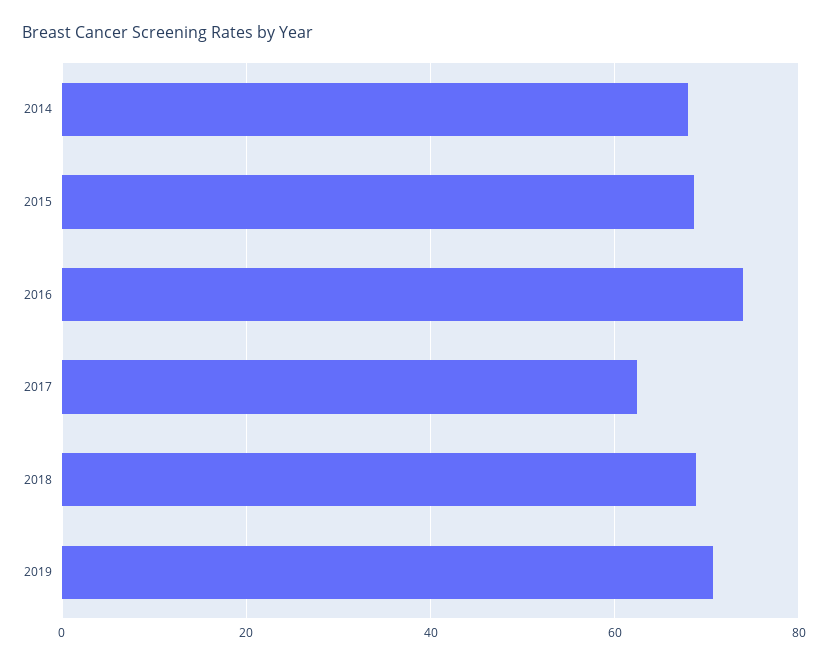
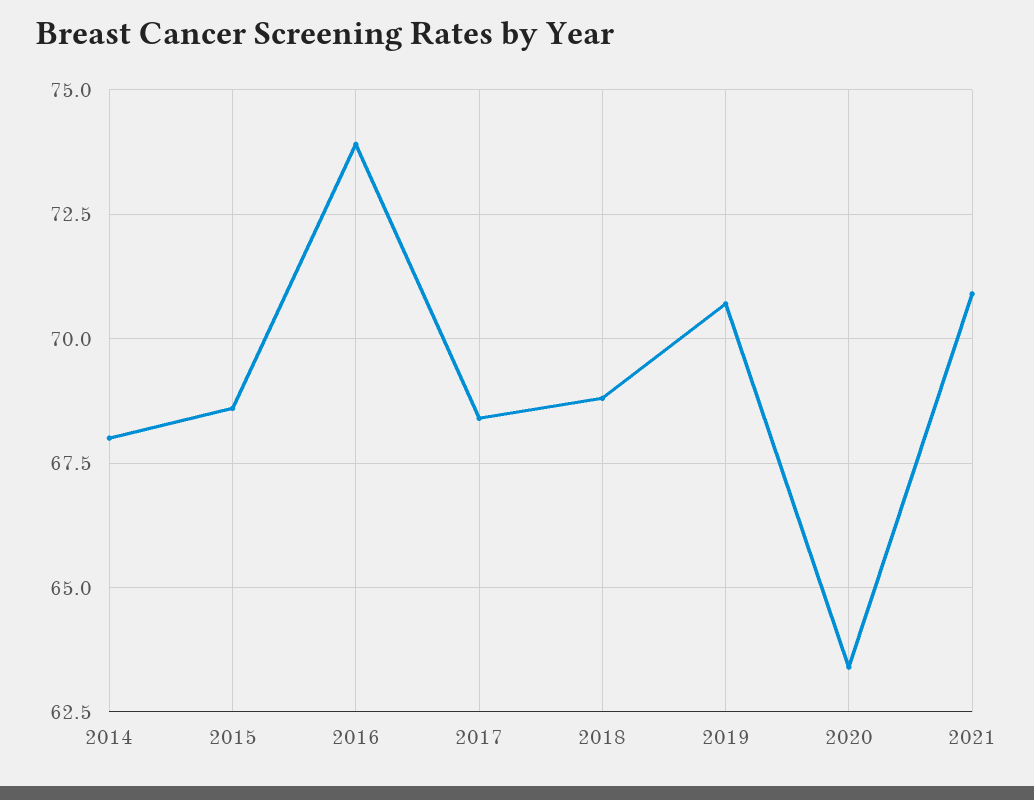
2017: 62 -> 68.5
2020: none -> 63.5
2021: none -> 71

